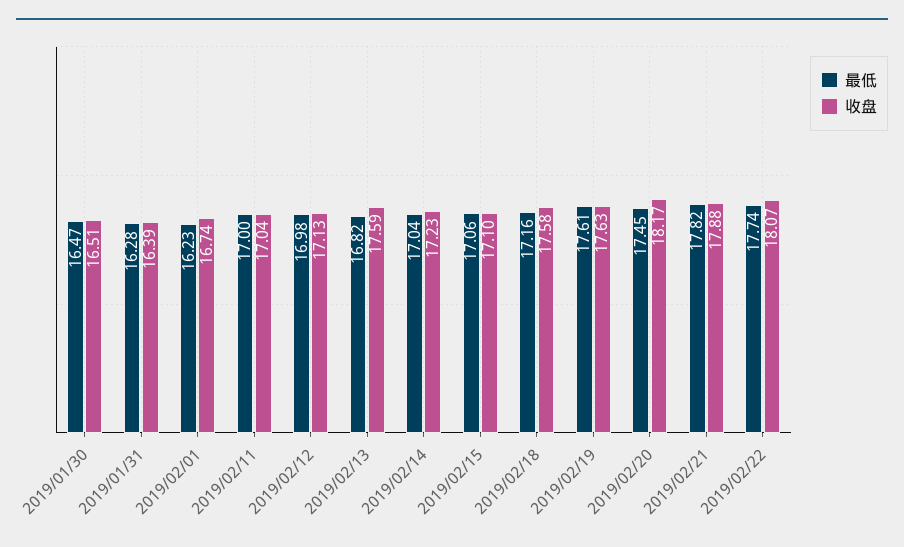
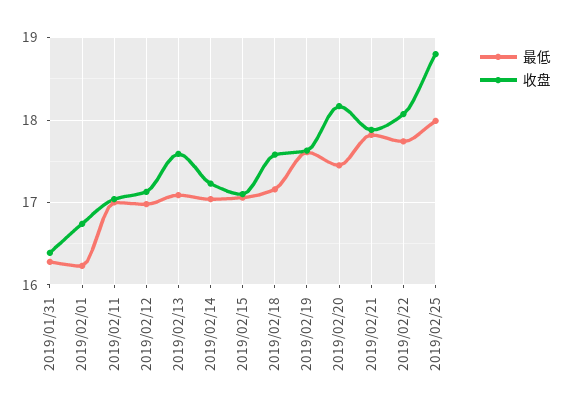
最低, 2019/01/30: 16.47 -> none
收盘, 2019/01/30: 16.51 -> none
最低, 2019/02/13: 16.82 -> 17.1
最低, 2019/02/25: none -> 18
收盘, 2019/02/25: none -> 18.8

